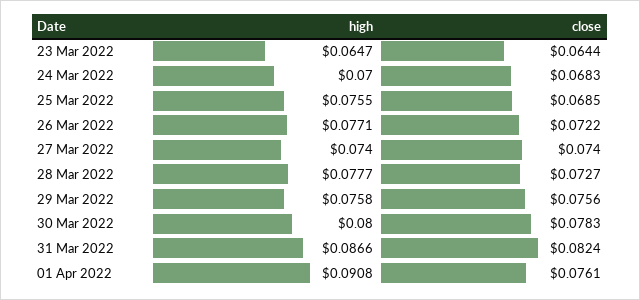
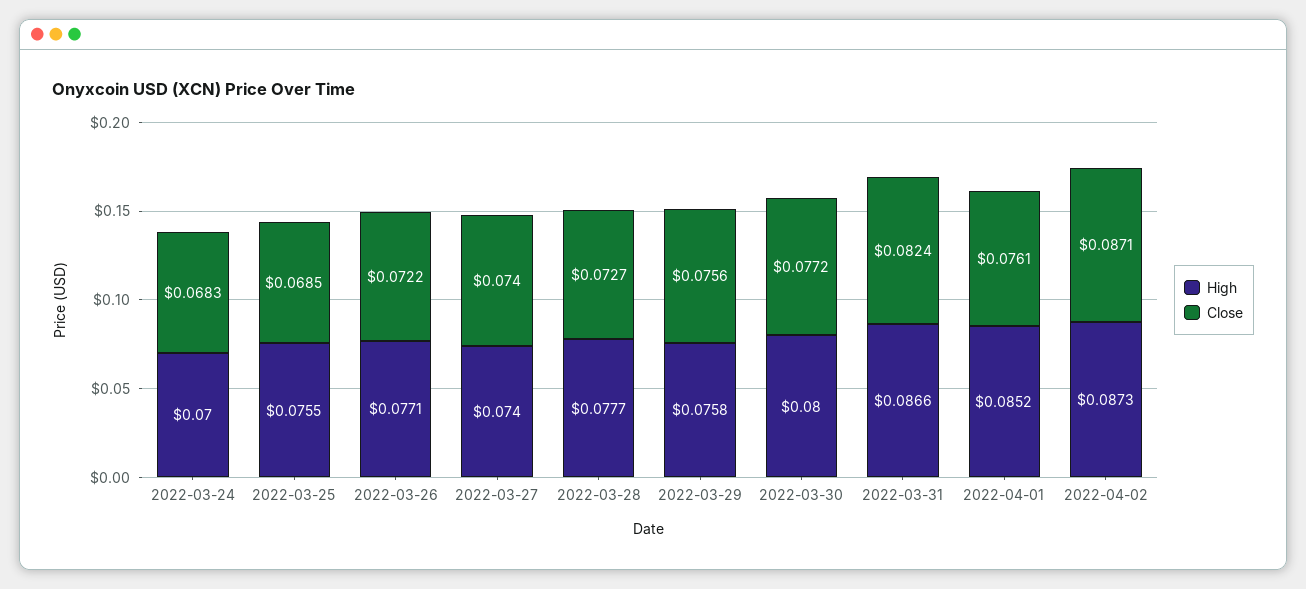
high, 23 Mar 2022: 0.0647 -> none
close, 23 Mar 2022: 0.0644 -> none
close, 30 Mar 2022: 0.0783 -> 0.0772
high, 01 Apr 2022: 0.0908 -> 0.0852
high, 2022-04-02: none -> 0.0873
close, 2022-04-02: none -> 0.0871

